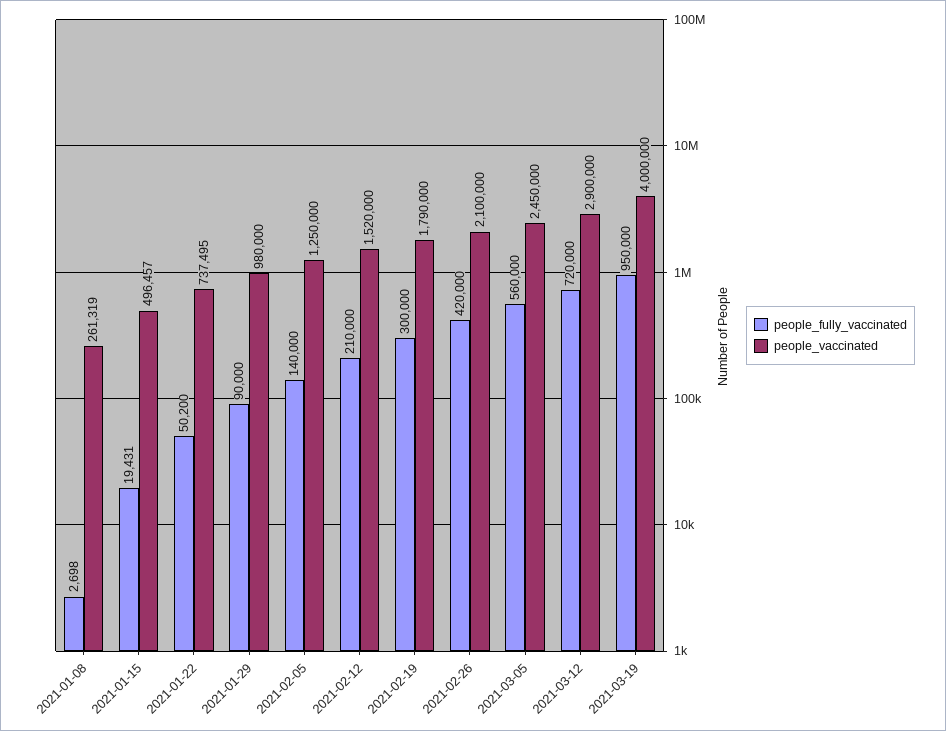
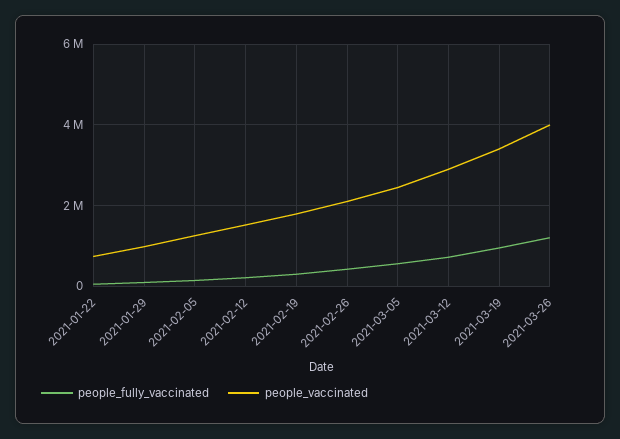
people_fully_vaccinated, 2021-01-08: 2698 -> none
people_vaccinated, 2021-01-08: 261319 -> none
people_fully_vaccinated, 2021-01-15: 19431 -> none
people_vaccinated, 2021-01-15: 496457 -> none
people_vaccinated, 2021-03-19: 4000000 -> 3400000
people_fully_vaccinated, 2021-03-26: none -> 1200000
people_vaccinated, 2021-03-26: none -> 4000000

